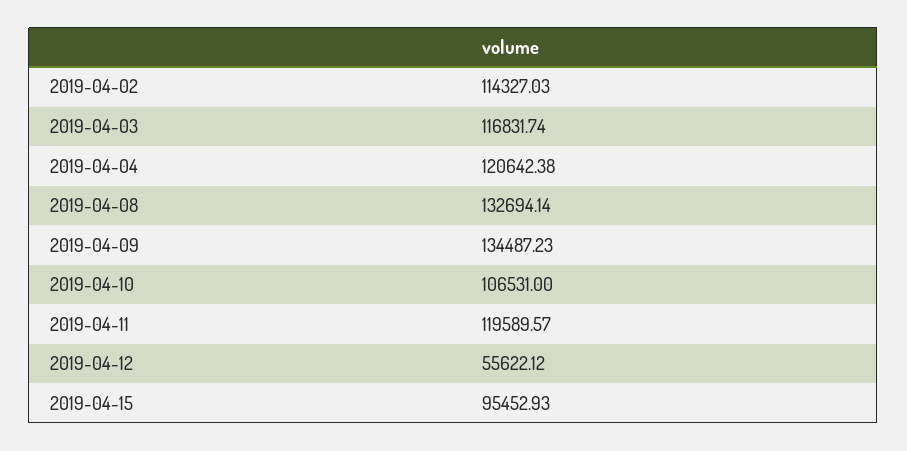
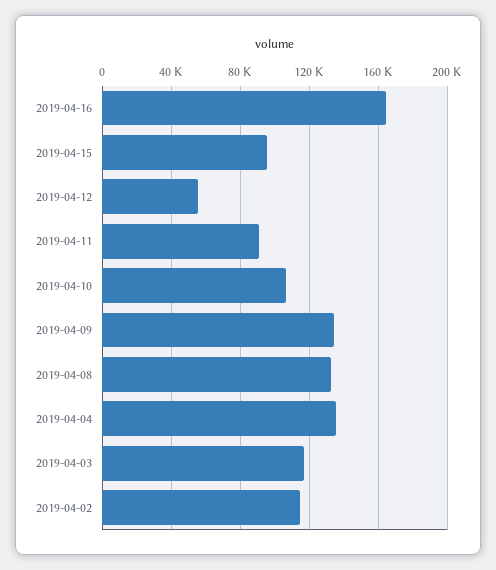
2019-04-04: 120642.38 -> 135000
2019-04-11: 119589.57 -> 90000
2019-04-16: none -> 165000

